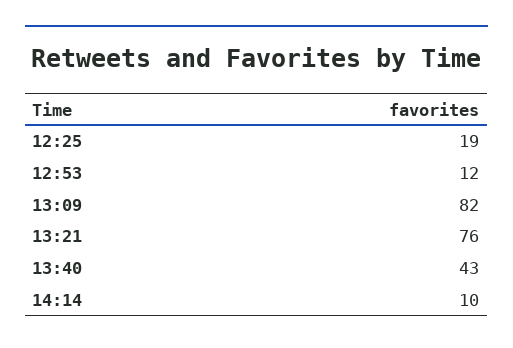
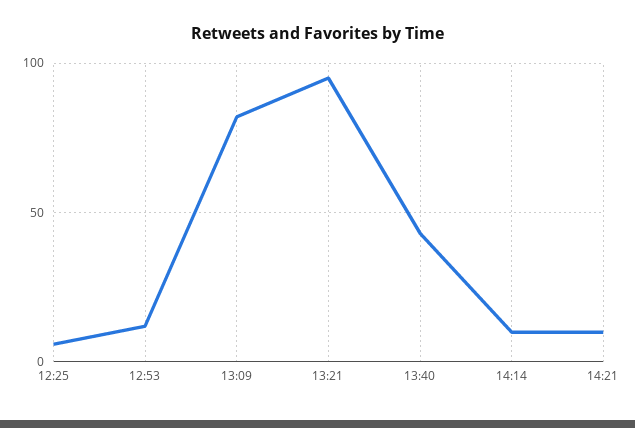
12:25: 19 -> 5
13:21: 76 -> 95
14:21: none -> 10

